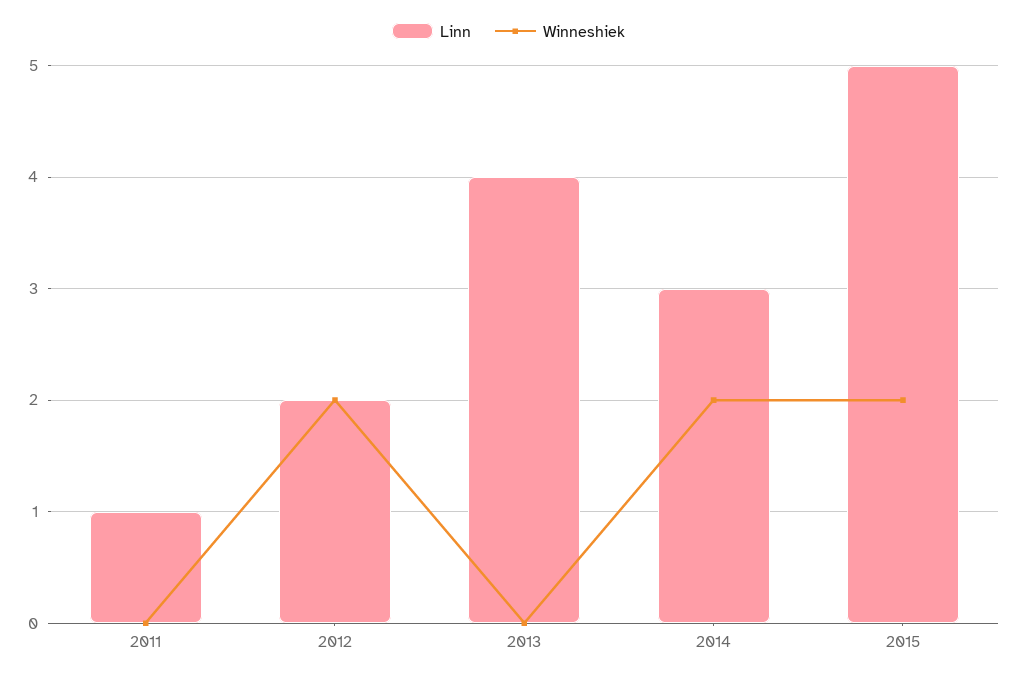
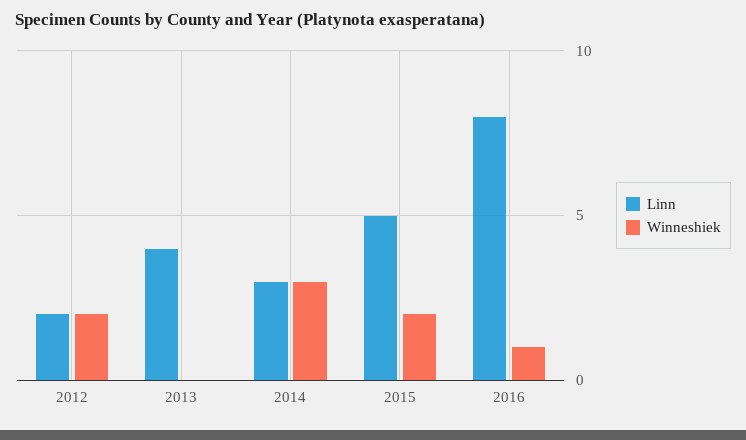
Linn, 2011: 1 -> none
Winneshiek, 2011: 0 -> none
Winneshiek, 2014: 2 -> 3
Linn, 2016: none -> 8
Winneshiek, 2016: none -> 1

